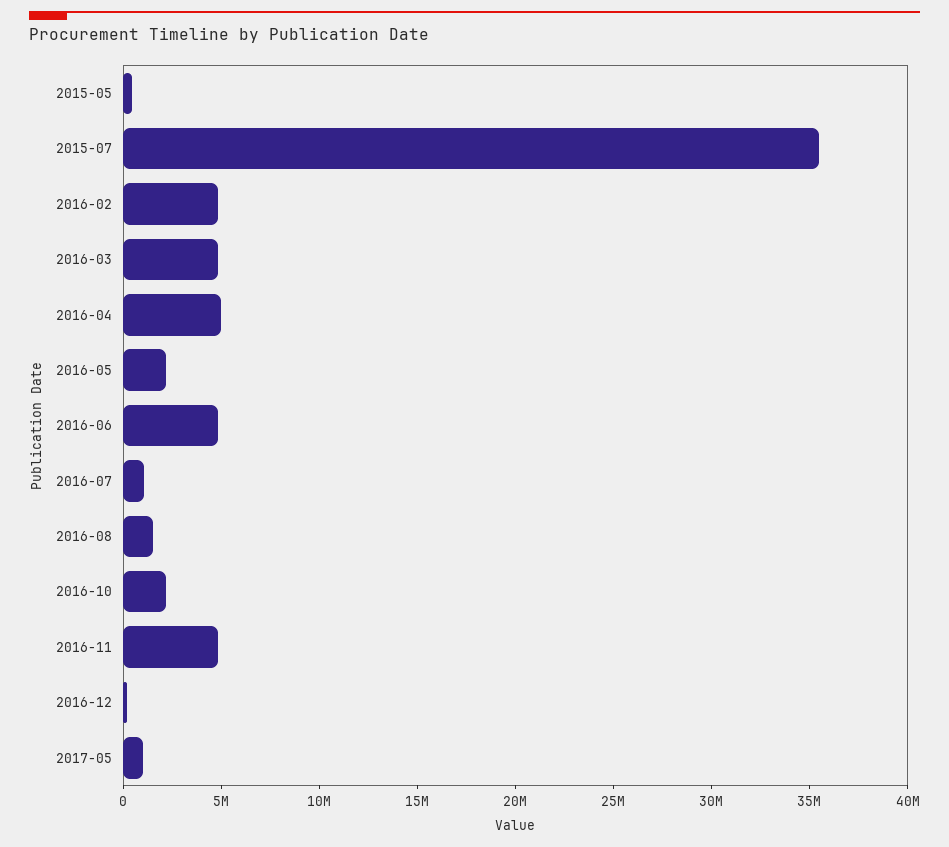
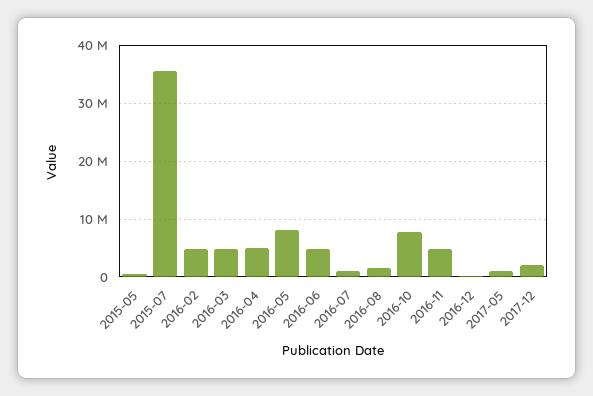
2016-05: 2000000 -> 8000000
2016-10: 2000000 -> 8000000
2017-12: none -> 2000000

